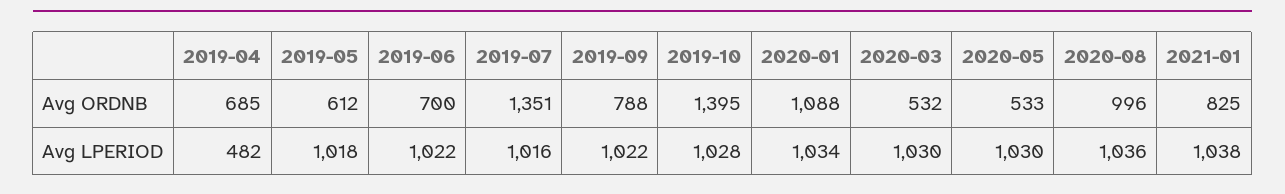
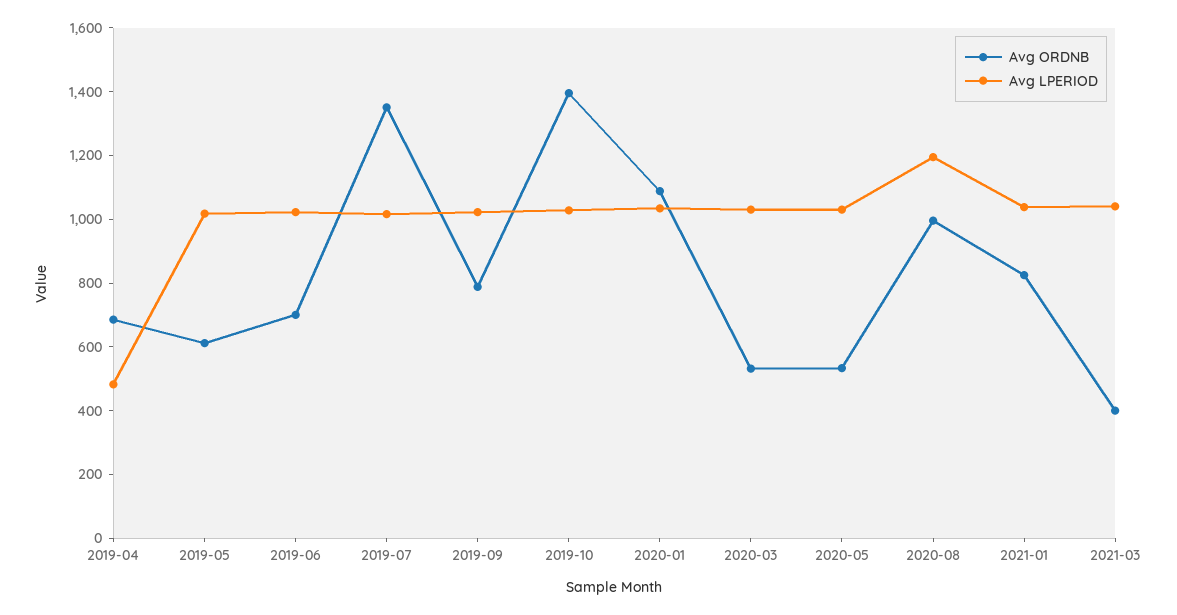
Avg LPERIOD, 2020-08: 1036 -> 1200
Avg ORDNB, 2021-03: none -> 400
Avg LPERIOD, 2021-03: none -> 1050

